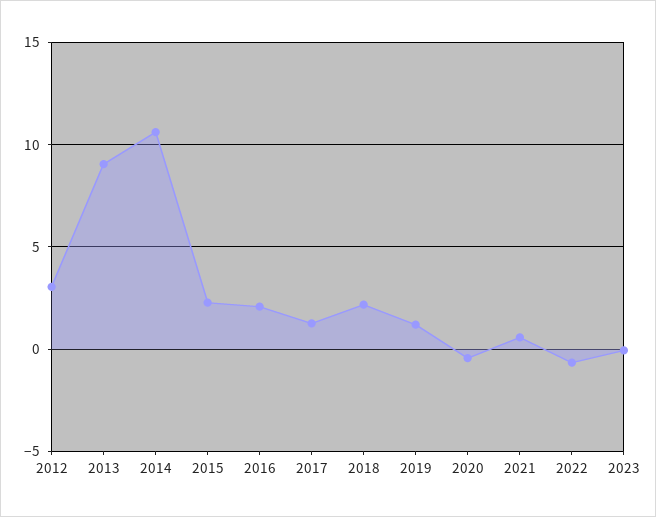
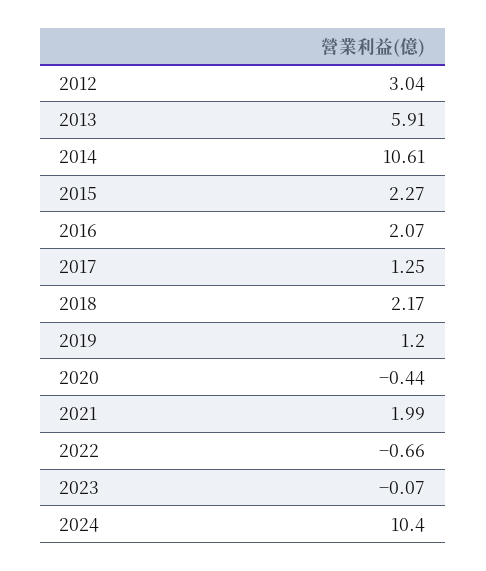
2013: 9 -> 5.91
2021: 0.5 -> 1.99
2024: none -> 10.4

